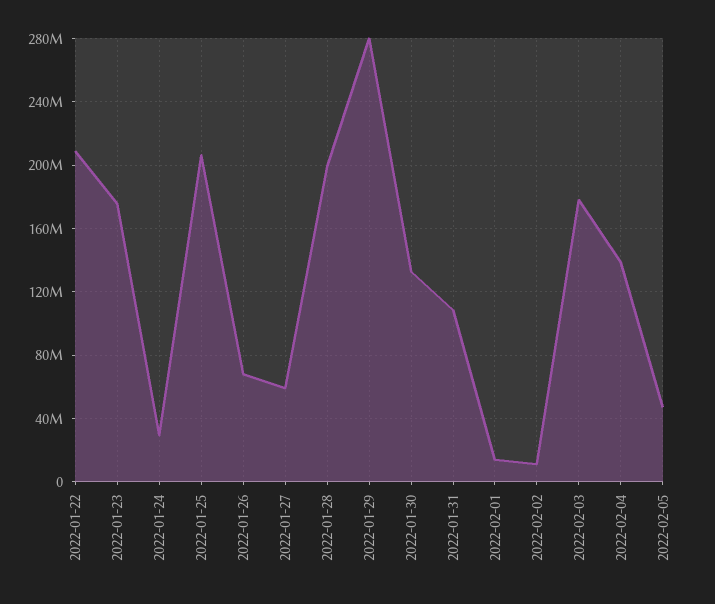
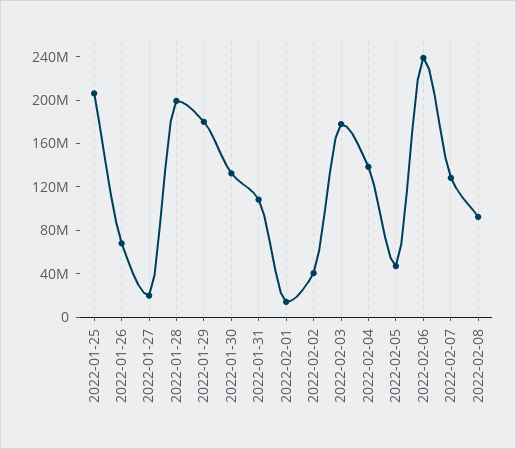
2022-01-22: 210000000 -> none
2022-01-23: 175000000 -> none
2022-01-24: 30000000 -> none
2022-01-27: 60000000 -> 20000000
2022-01-29: 280000000 -> 180000000
2022-02-02: 10000000 -> 40000000
2022-02-06: none -> 240000000
2022-02-07: none -> 130000000
2022-02-08: none -> 90000000

